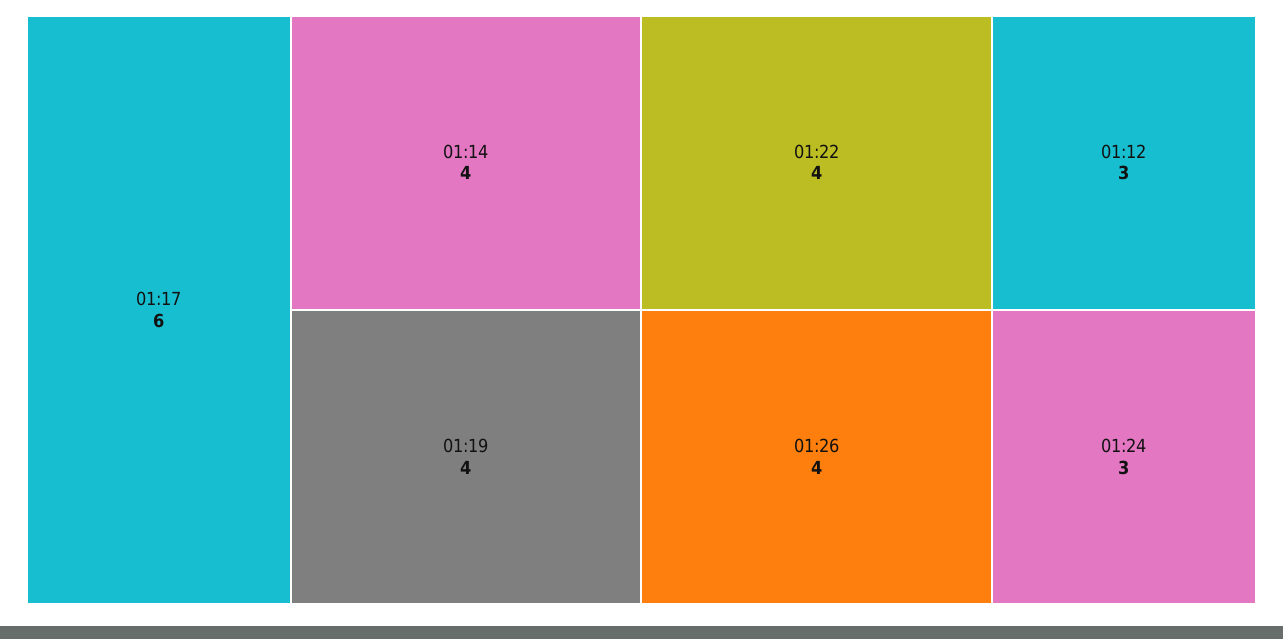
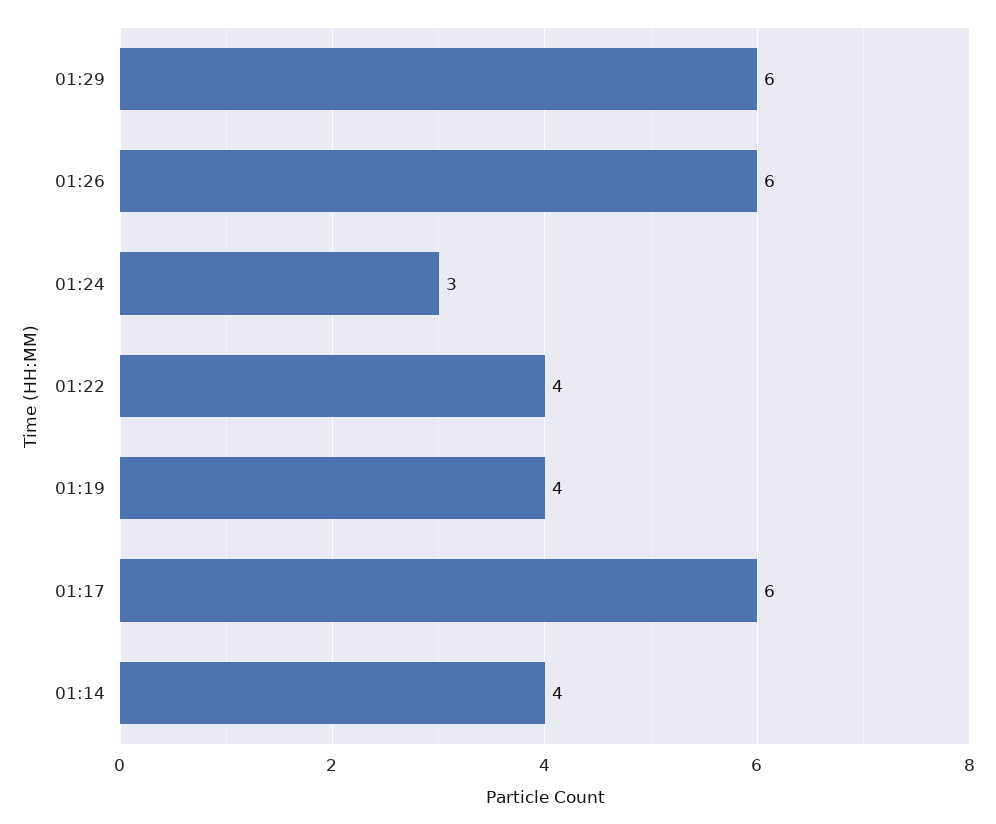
01:26: 4 -> 6
01:12: 3 -> none
01:29: none -> 6

